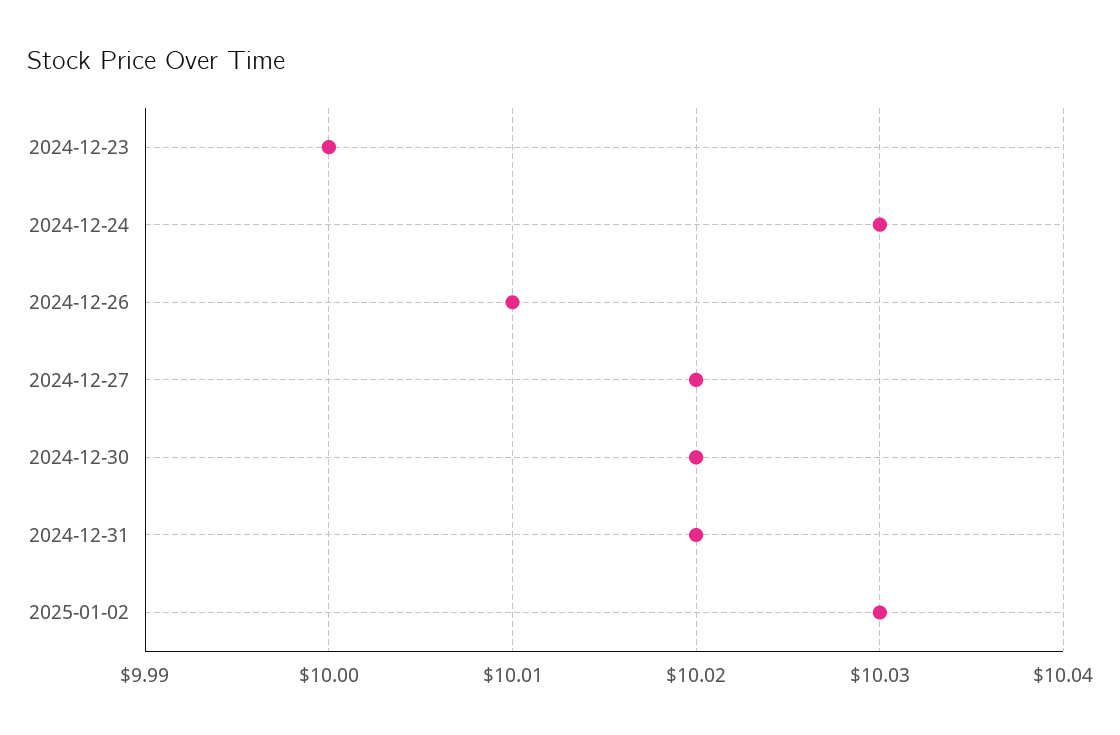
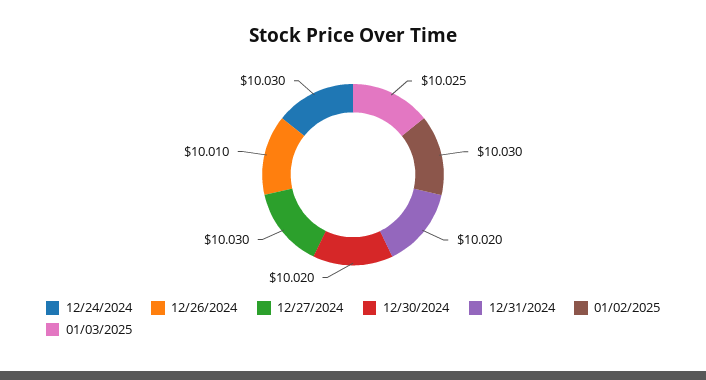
2024-12-23: 10 -> none
2024-12-27: 10.02 -> 10.03
01/03/2025: none -> 10.025

